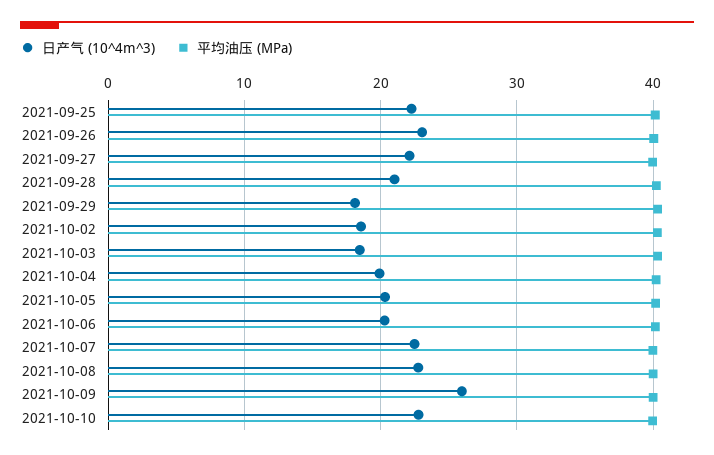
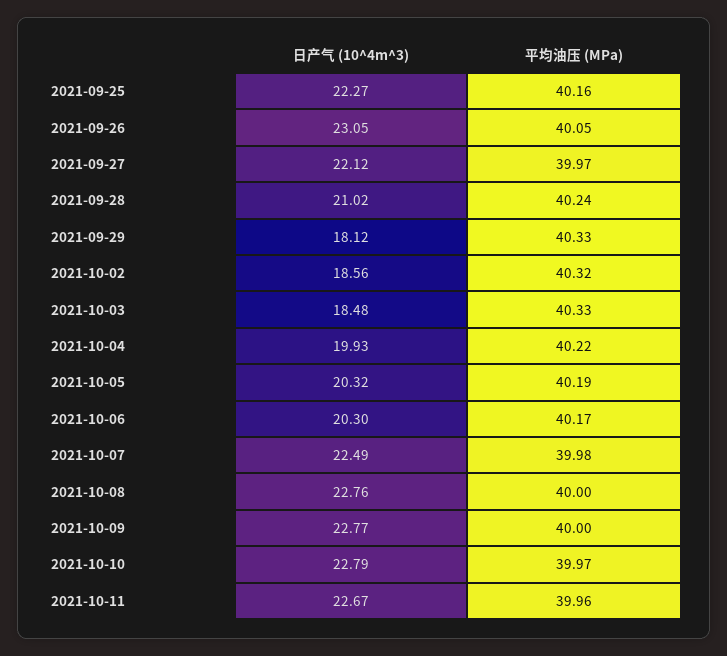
日产气 (10^4m^3), 2021-10-09: 26 -> 22.77
日产气 (10^4m^3), 2021-10-11: none -> 22.67
平均油压 (MPa), 2021-10-11: none -> 39.96

